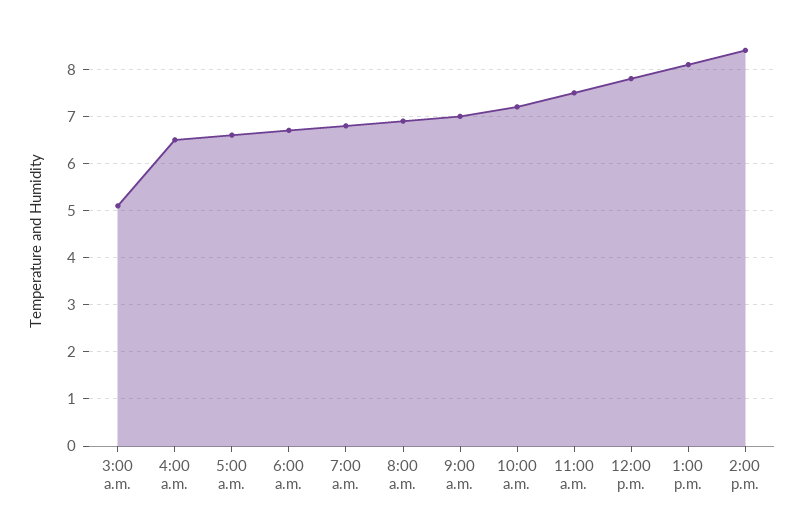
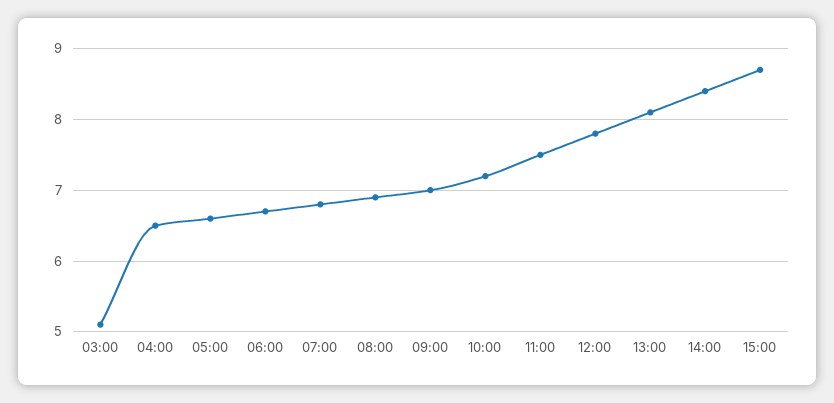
15:00: none -> 8.7

